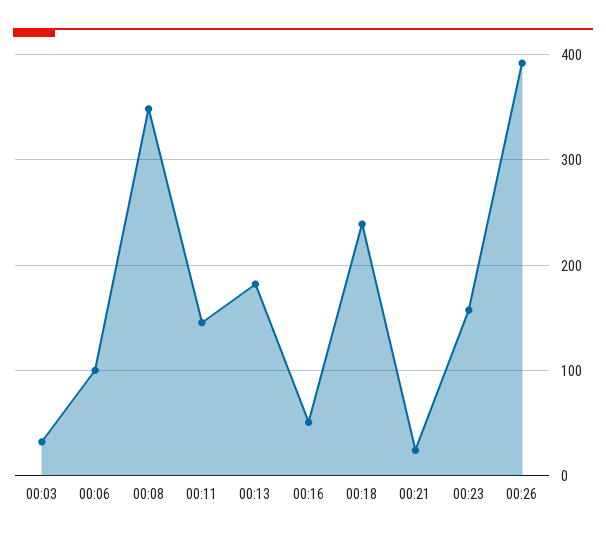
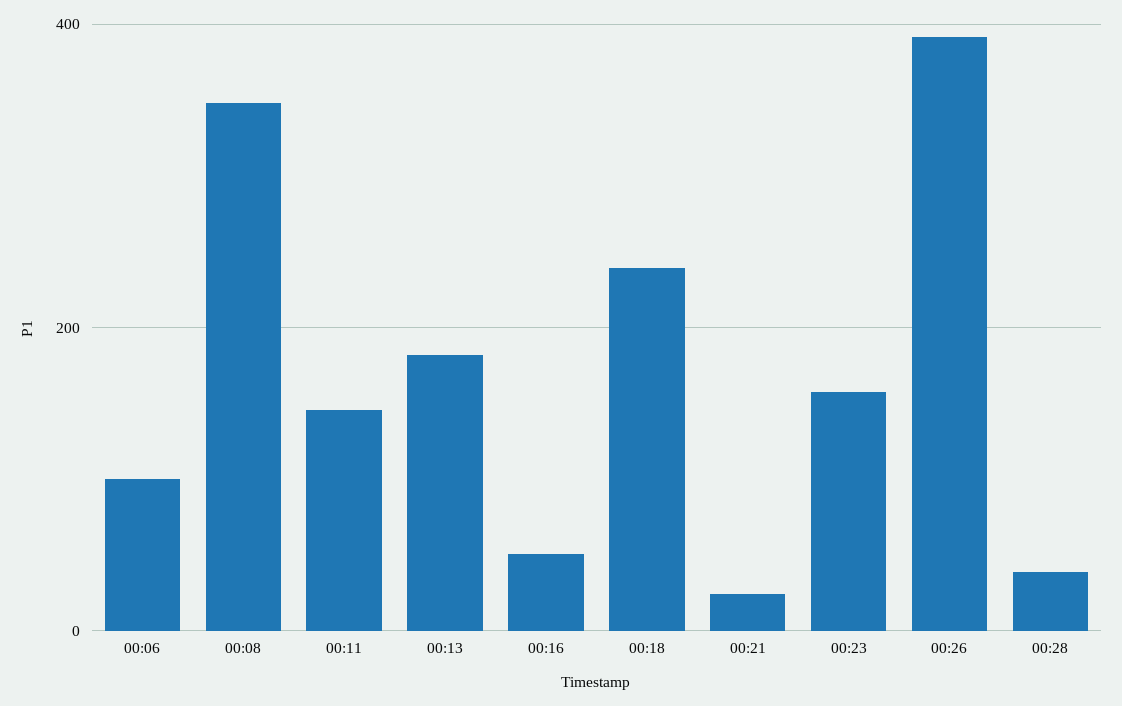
00:03: 30 -> none
00:28: none -> 40

